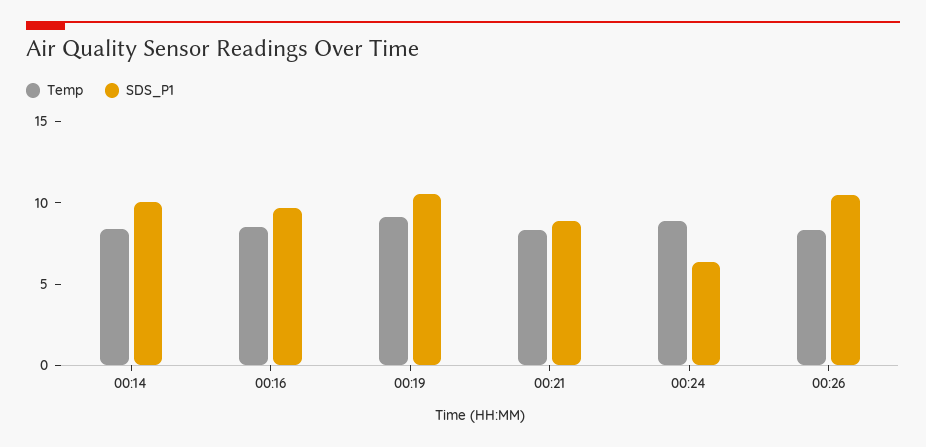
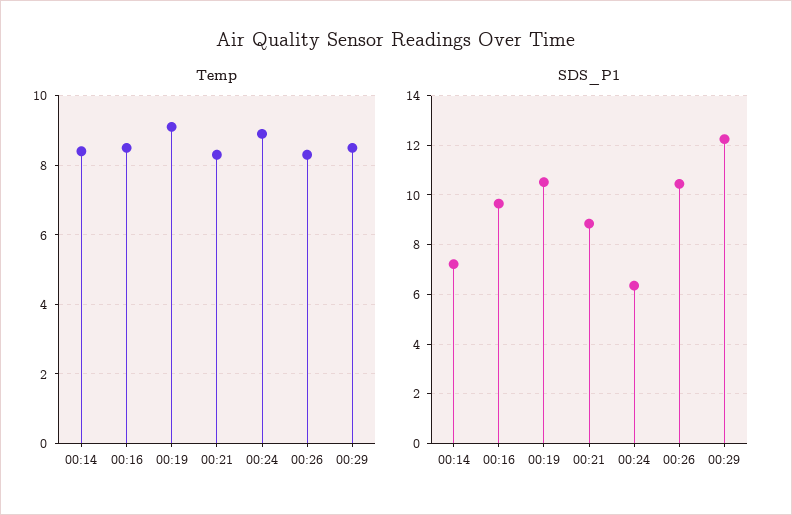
SDS_P1, 00:14: 10 -> 7.25
Temp, 00:29: none -> 8.5
SDS_P1, 00:29: none -> 12.25

